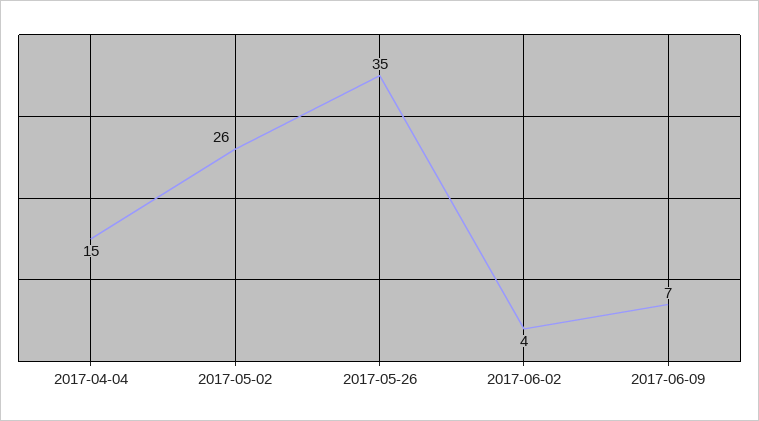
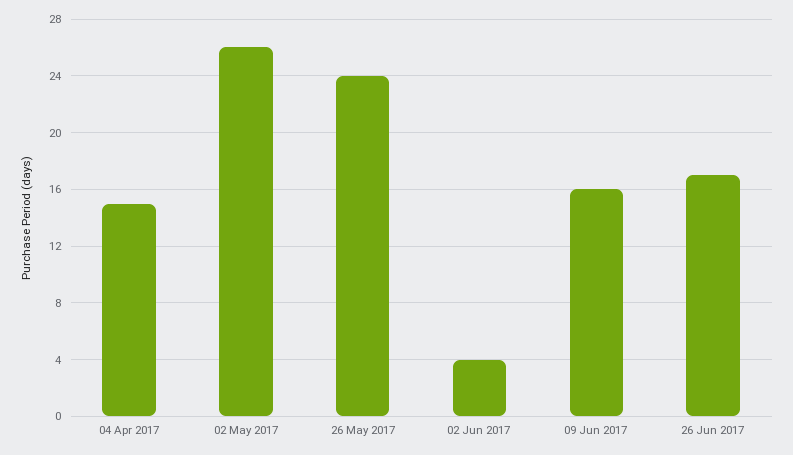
2017-05-26: 35 -> 24
2017-06-09: 7 -> 16
26 Jun 2017: none -> 17

